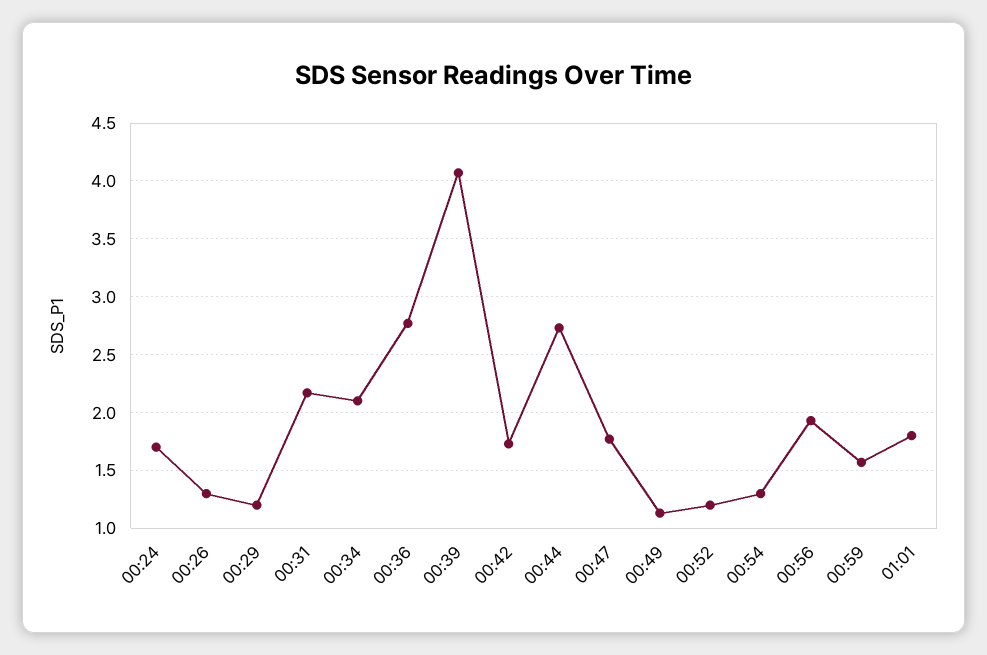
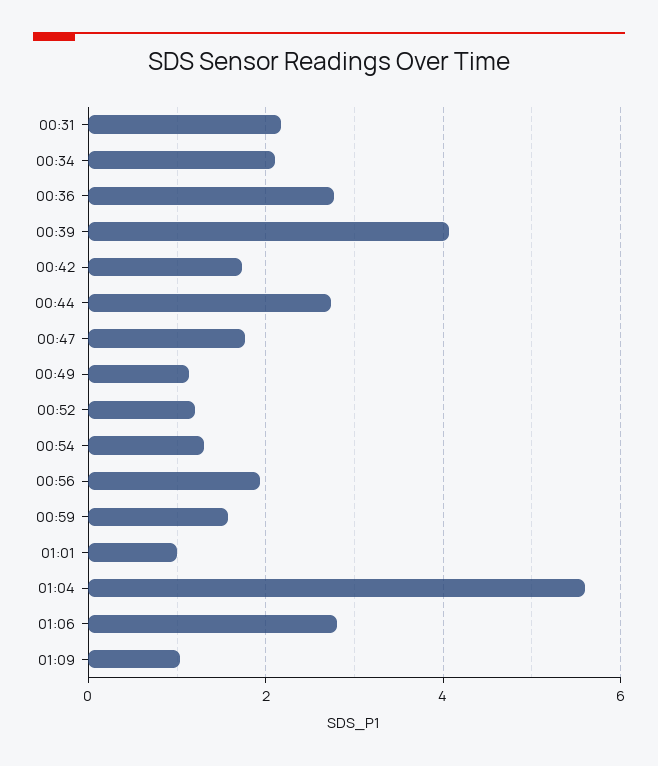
00:24: 1.7 -> none
00:26: 1.3 -> none
00:29: 1.2 -> none
01:01: 1.8 -> 1
01:04: none -> 5.6
01:06: none -> 2.8
01:09: none -> 1

